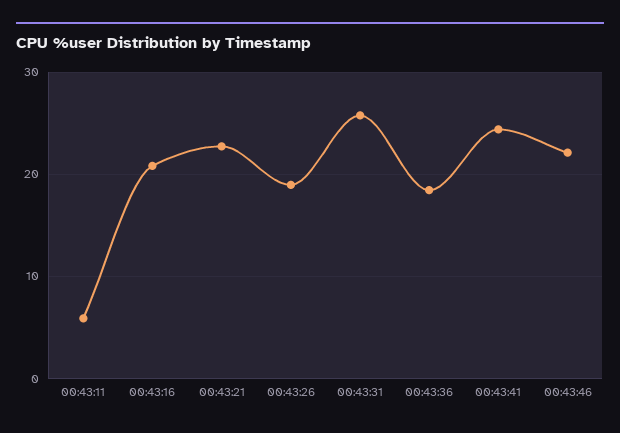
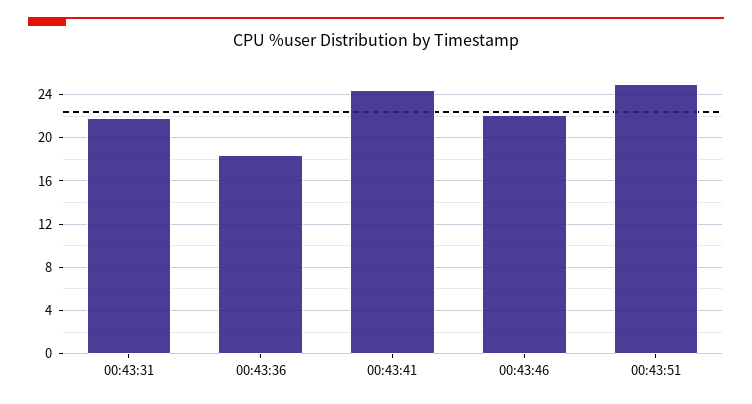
00:43:11: 6 -> none
00:43:16: 21 -> none
00:43:21: 23 -> none
00:43:26: 19 -> none
00:43:31: 26 -> 22
00:43:51: none -> 25

